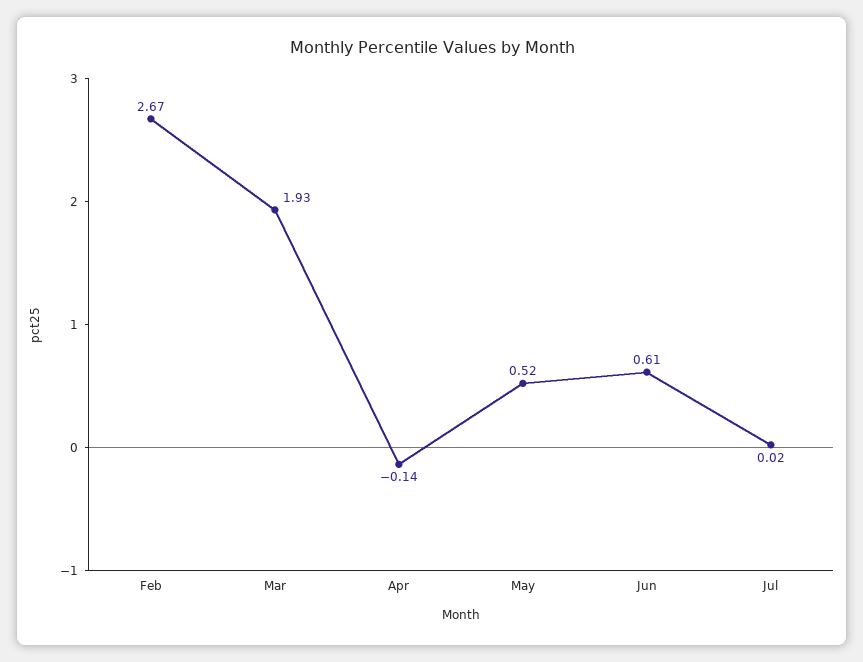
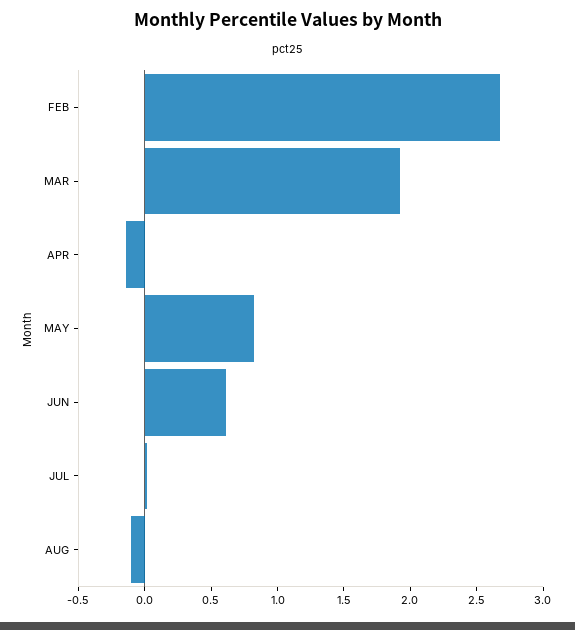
May: 0.52 -> 0.8
AUG: none -> -0.1

